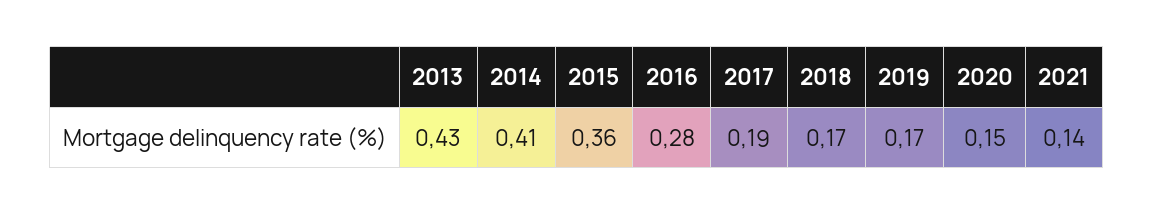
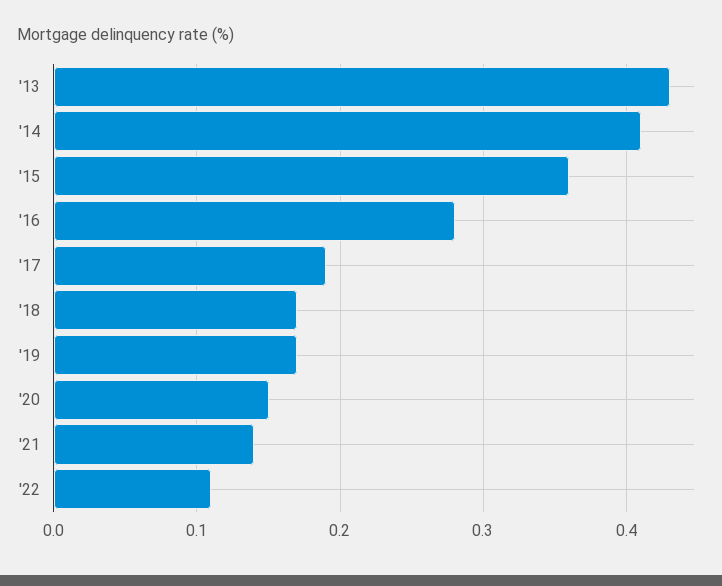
'22: none -> 0.11

